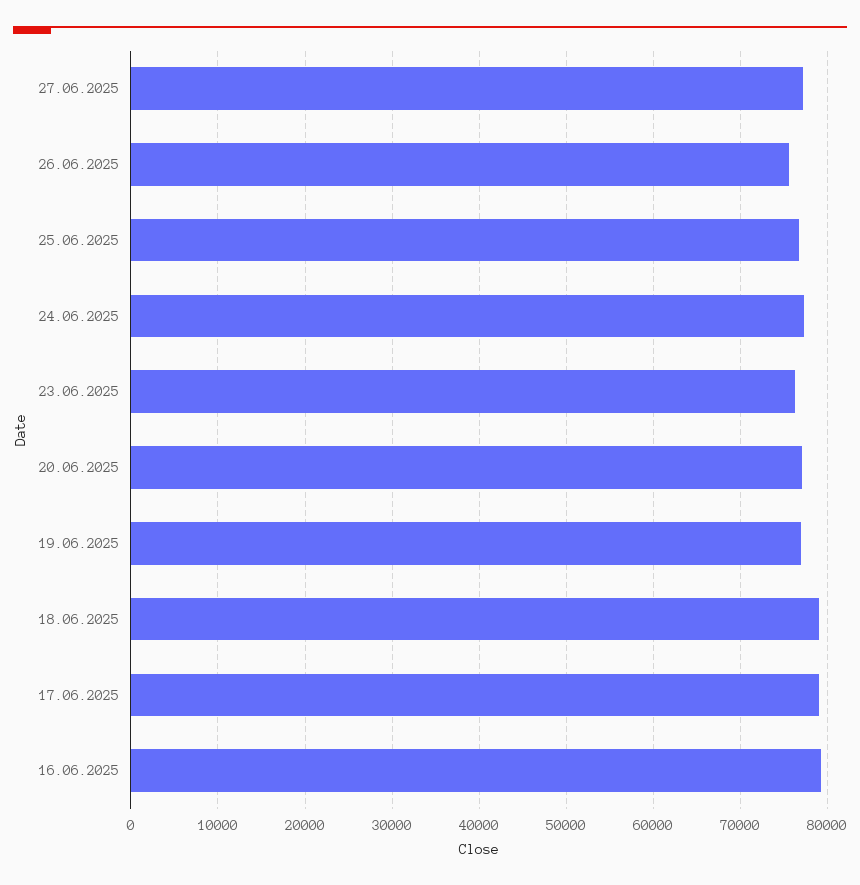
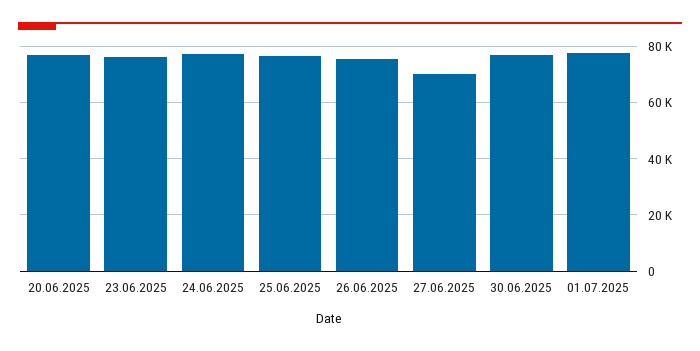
27.06.2025: 77000 -> 70000
19.06.2025: 77000 -> none
18.06.2025: 79000 -> none
17.06.2025: 79000 -> none
16.06.2025: 79000 -> none
30.06.2025: none -> 77500
01.07.2025: none -> 77500

